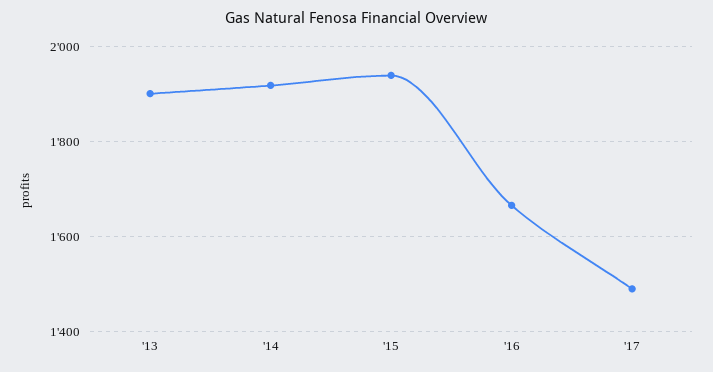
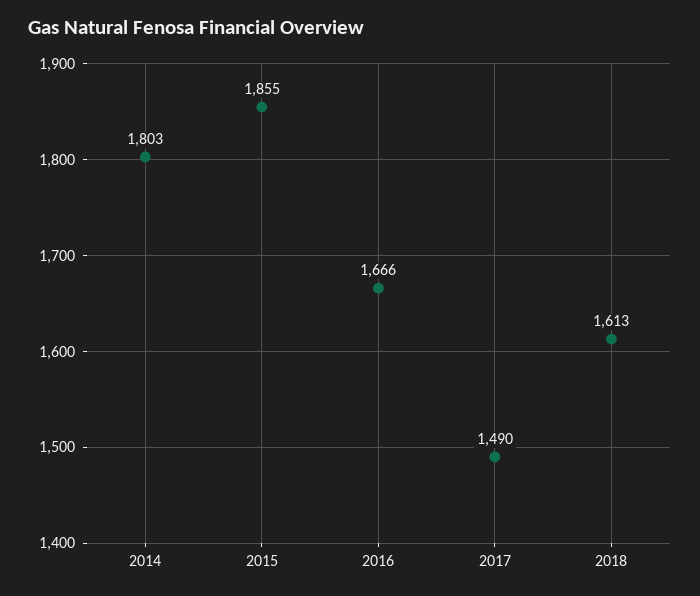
'13: 1900 -> none
'14: 1920 -> 1803
'15: 1940 -> 1855
2018: none -> 1613

